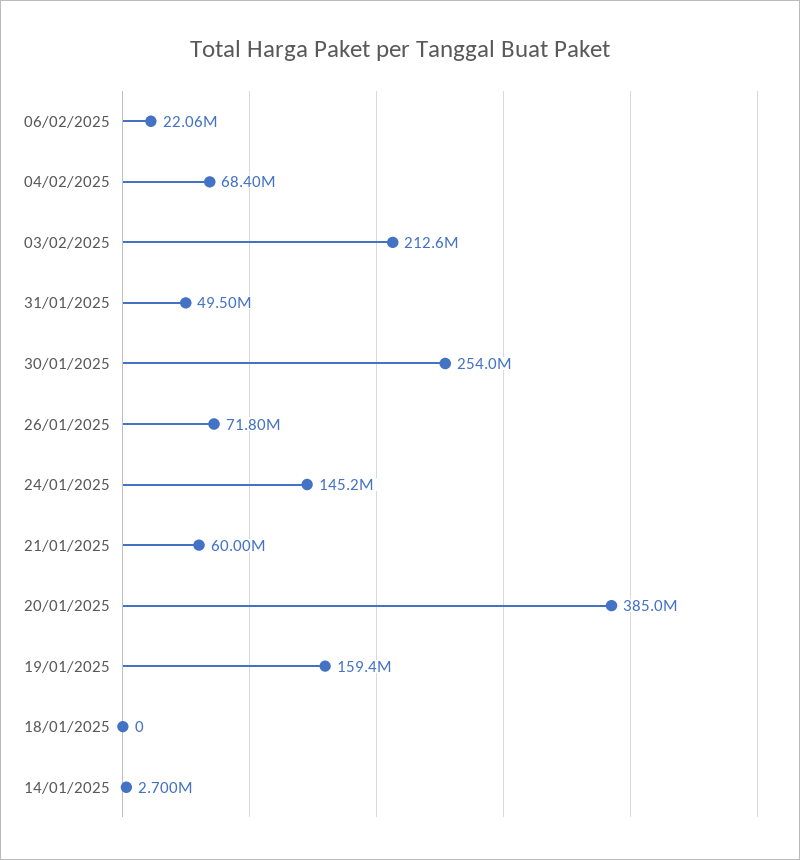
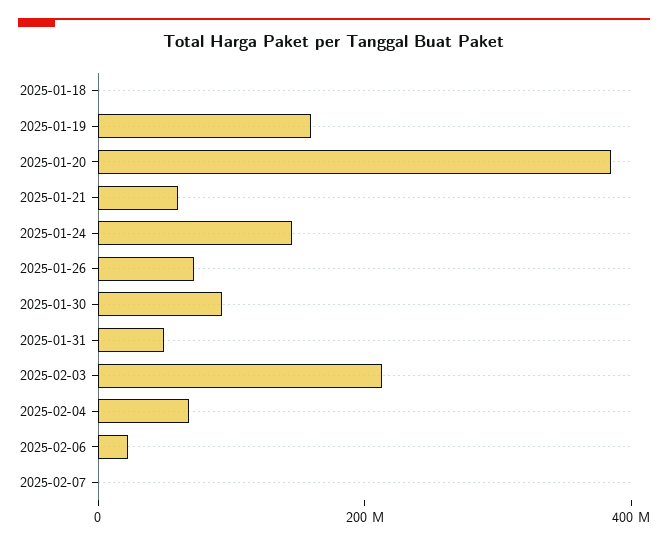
30/01/2025: 254000000 -> 100000000
14/01/2025: 2700000 -> none
2025-02-07: none -> 0

